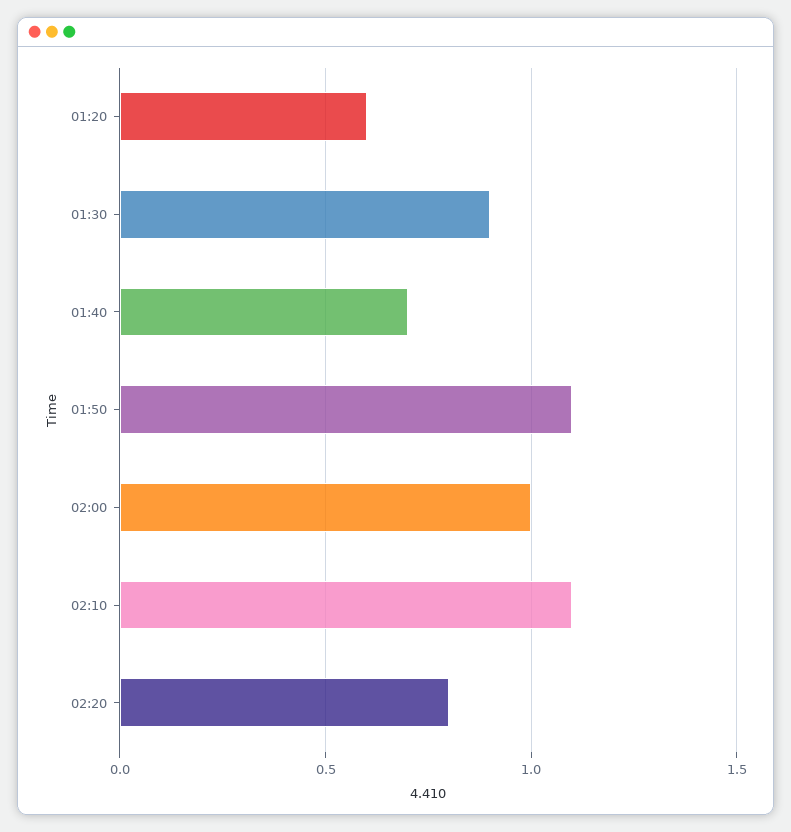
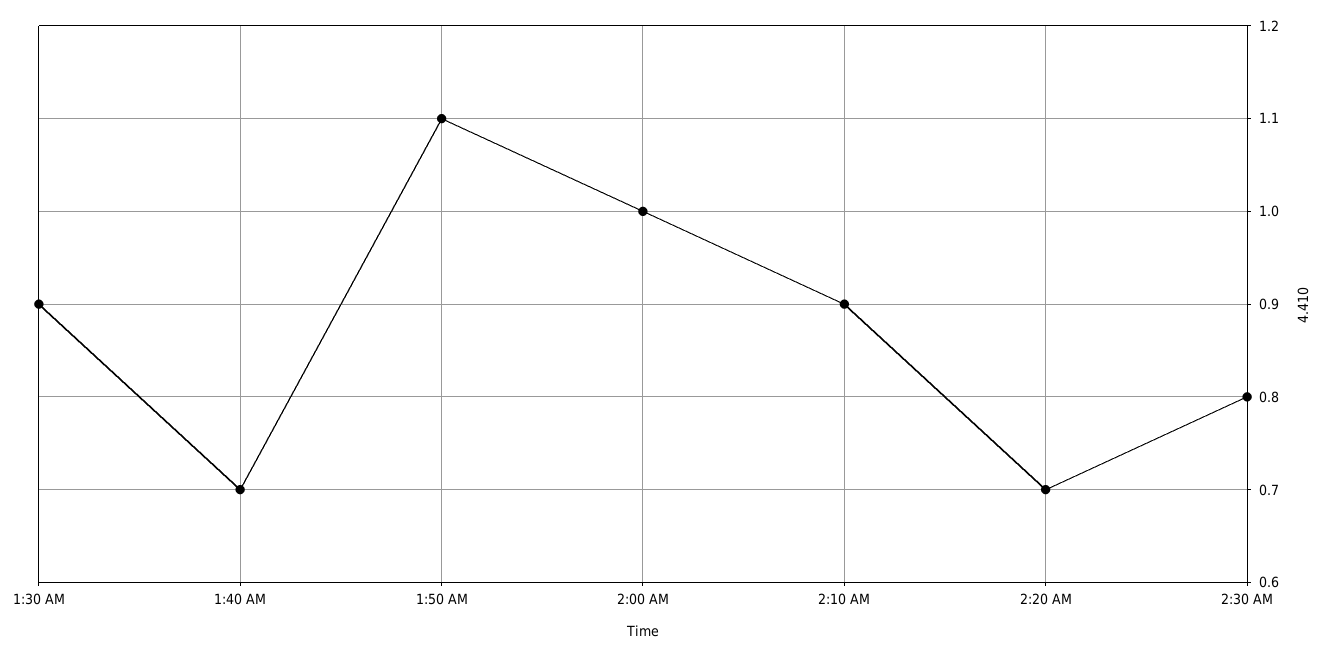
01:20: 0.6 -> none
02:10: 1.1 -> 0.9
02:20: 0.8 -> 0.7
2:30 AM: none -> 0.8

